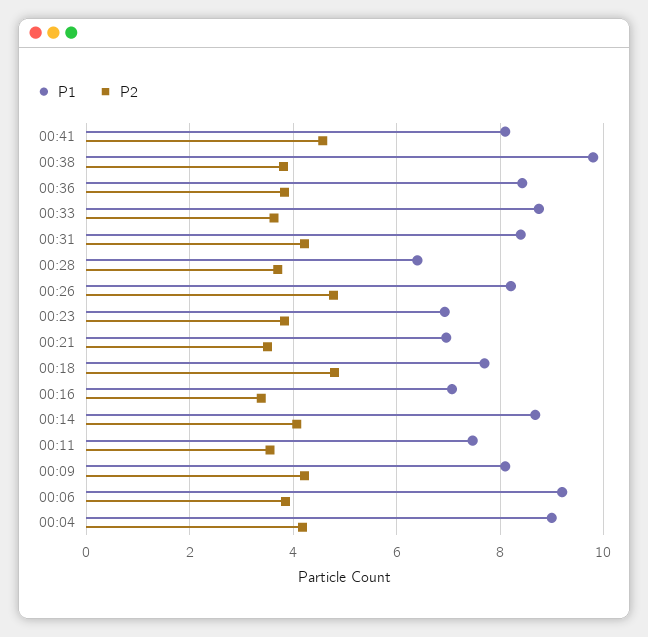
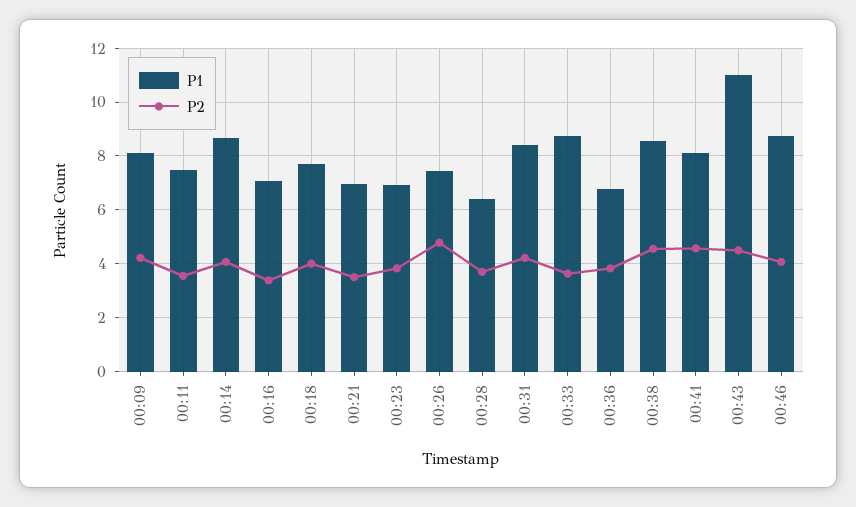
P1, 00:38: 9.8 -> 8.5
P2, 00:38: 3.8 -> 4.5
P1, 00:36: 8.4 -> 6.75
P1, 00:26: 8.2 -> 7.5
P2, 00:18: 4.8 -> 4
P1, 00:06: 9.2 -> none
P2, 00:06: 3.8 -> none
P1, 00:04: 9 -> none
P2, 00:04: 4.2 -> none
P1, 00:43: none -> 11
P2, 00:43: none -> 4.5
P1, 00:46: none -> 8.75
P2, 00:46: none -> 4

